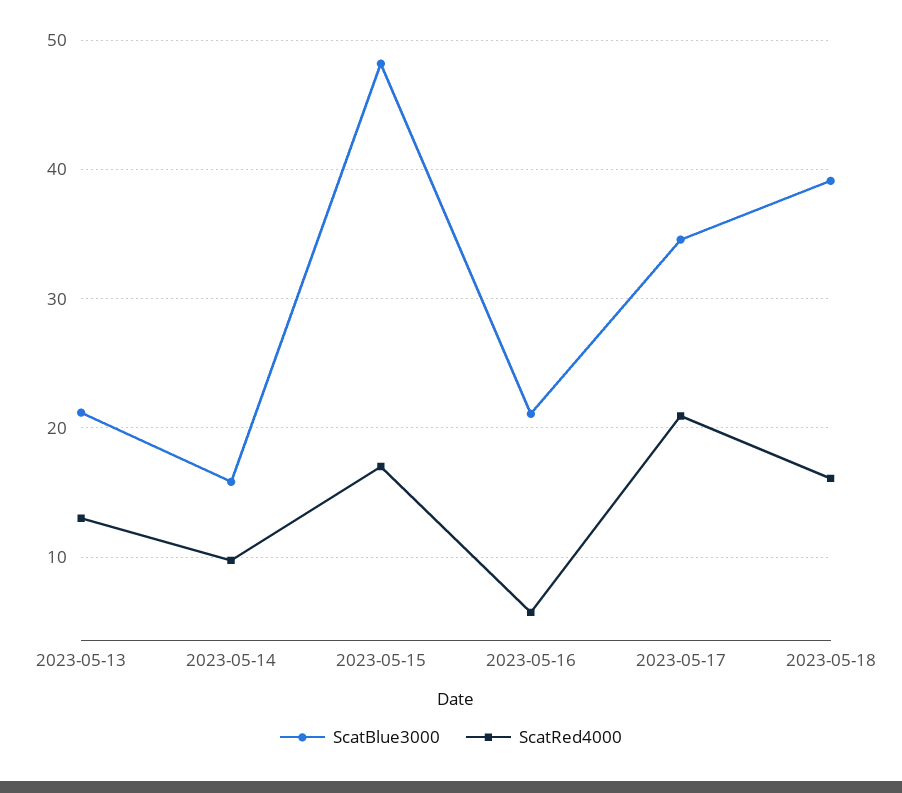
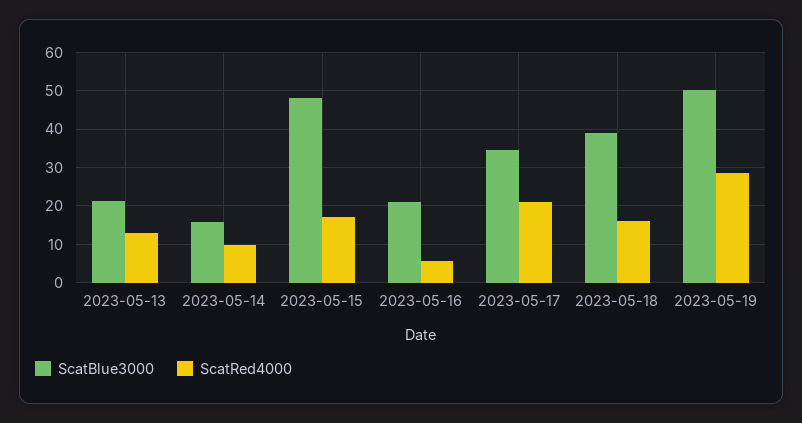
ScatBlue3000, 2023-05-19: none -> 50
ScatRed4000, 2023-05-19: none -> 28

